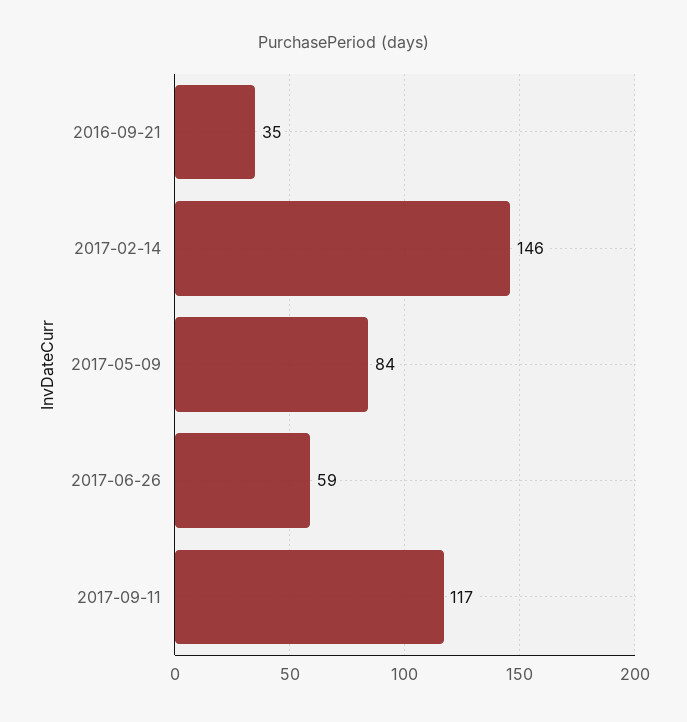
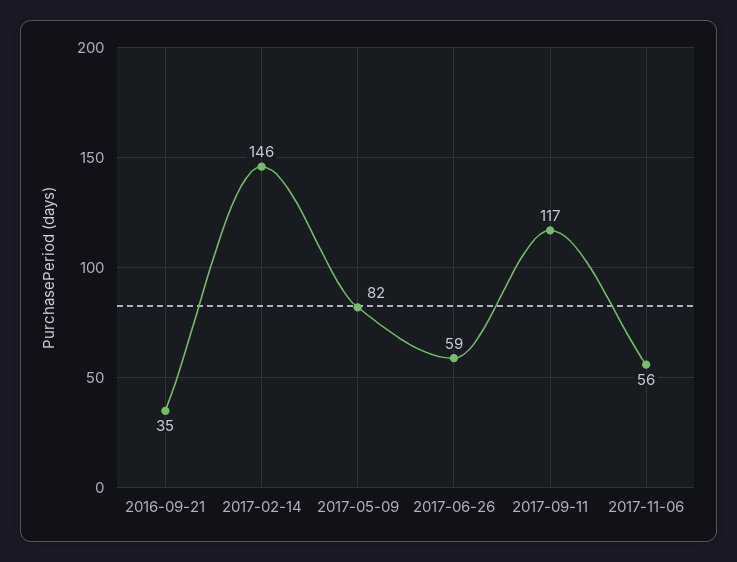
2017-05-09: 84 -> 82
2017-11-06: none -> 56

